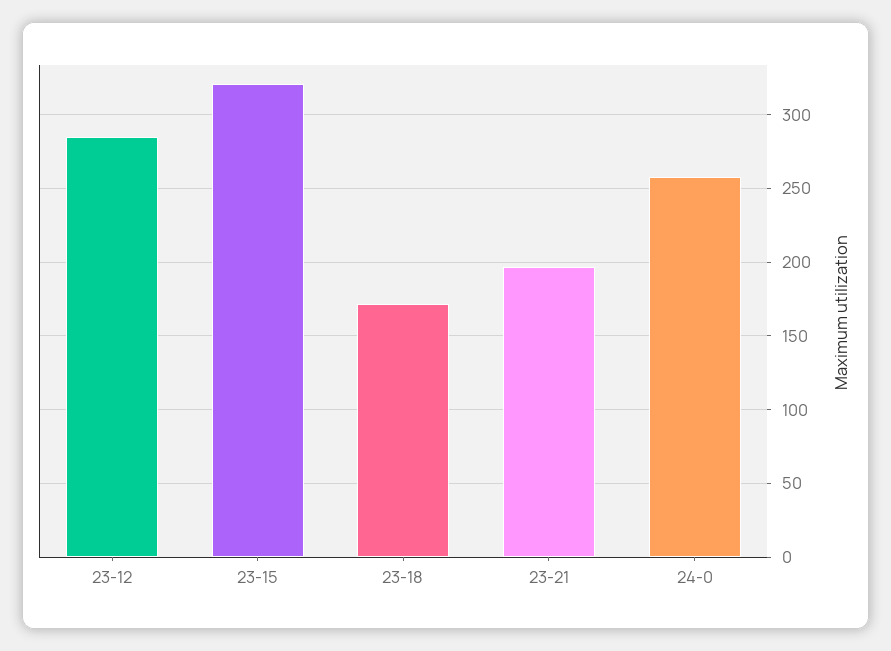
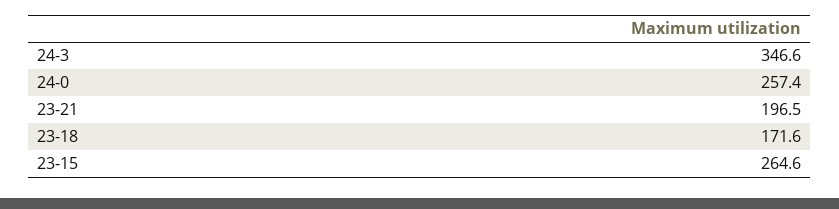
23-12: 285 -> none
23-15: 320 -> 264.6
24-3: none -> 346.6

